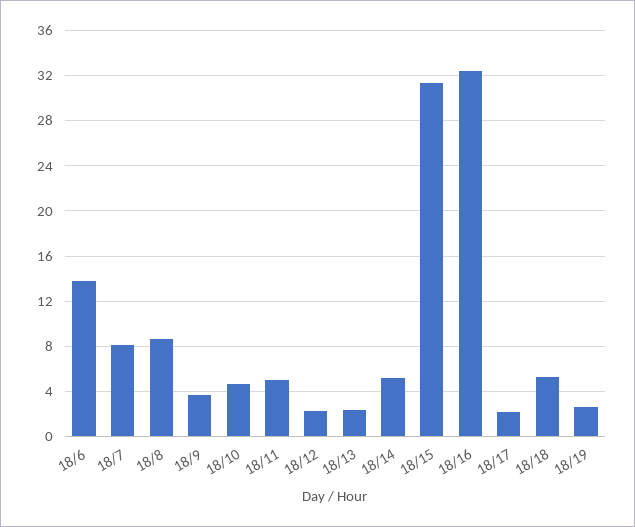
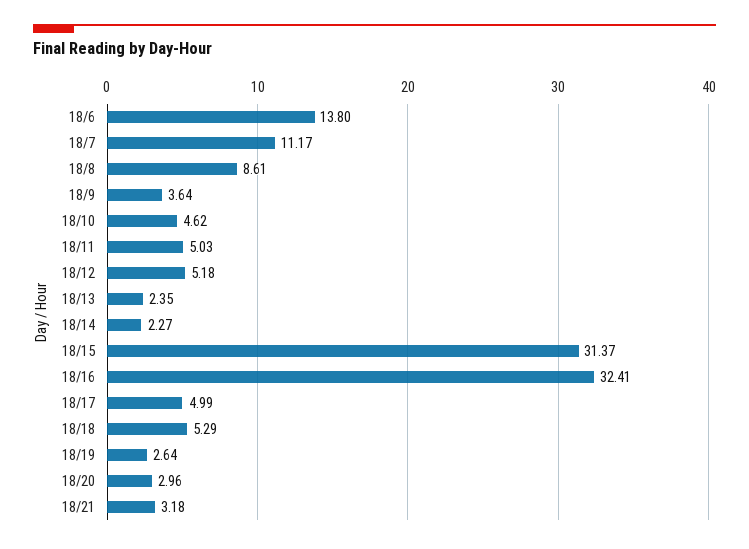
18/7: 8 -> 11.17
18/12: 2 -> 5.18
18/14: 5 -> 2.27
18/17: 2 -> 4.99
18/20: none -> 2.96
18/21: none -> 3.18

